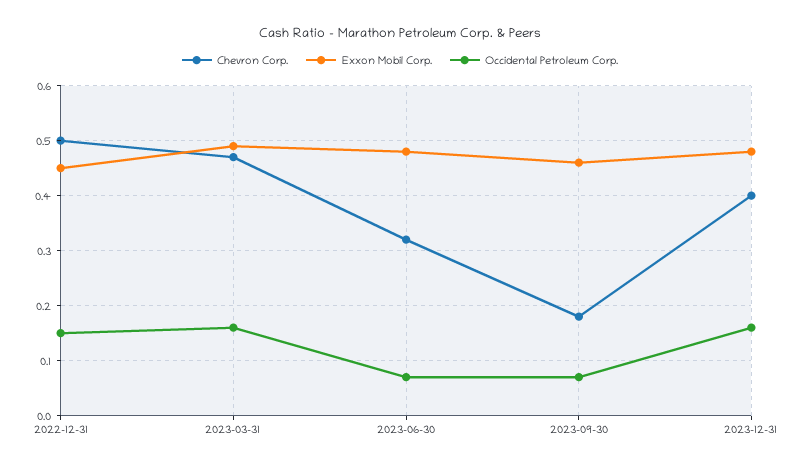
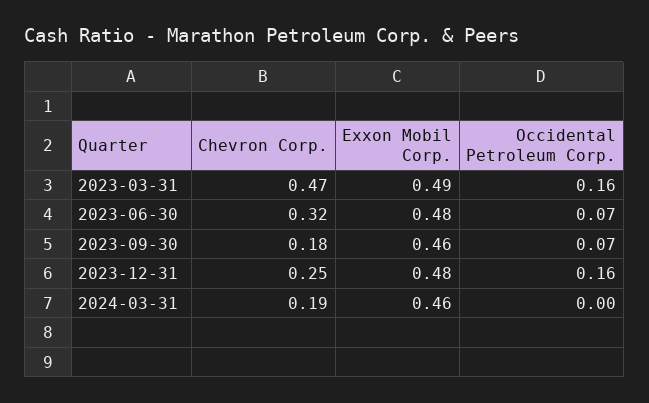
Chevron Corp., 2022-12-31: 0.5 -> none
Exxon Mobil Corp., 2022-12-31: 0.45 -> none
Occidental Petroleum Corp., 2022-12-31: 0.15 -> none
Chevron Corp., 2023-12-31: 0.4 -> 0.25
Chevron Corp., 2024-03-31: none -> 0.19
Exxon Mobil Corp., 2024-03-31: none -> 0.46
Occidental Petroleum Corp., 2024-03-31: none -> 0

